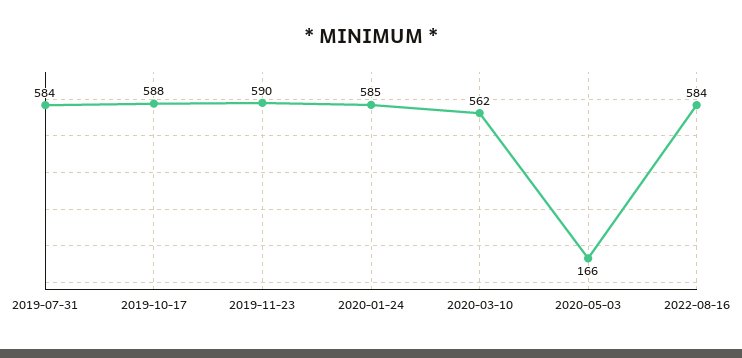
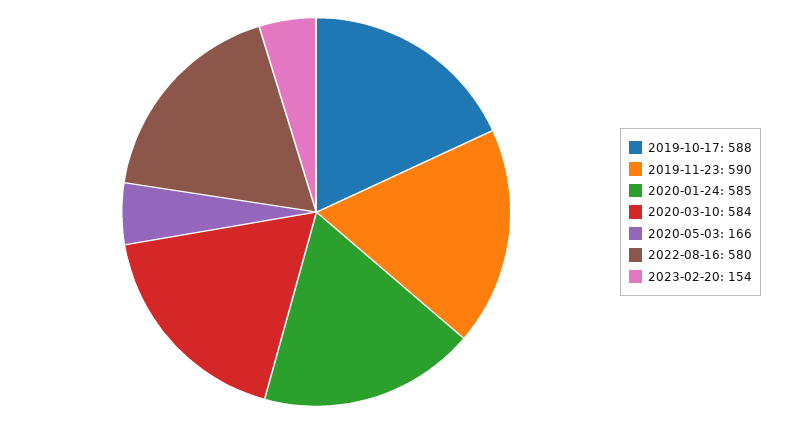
2019-07-31: 584 -> none
2020-03-10: 562 -> 584
2022-08-16: 584 -> 580
2023-02-20: none -> 154

